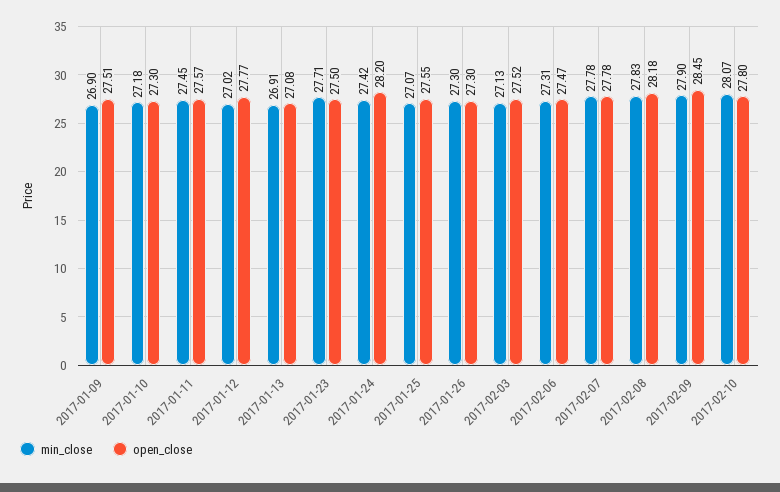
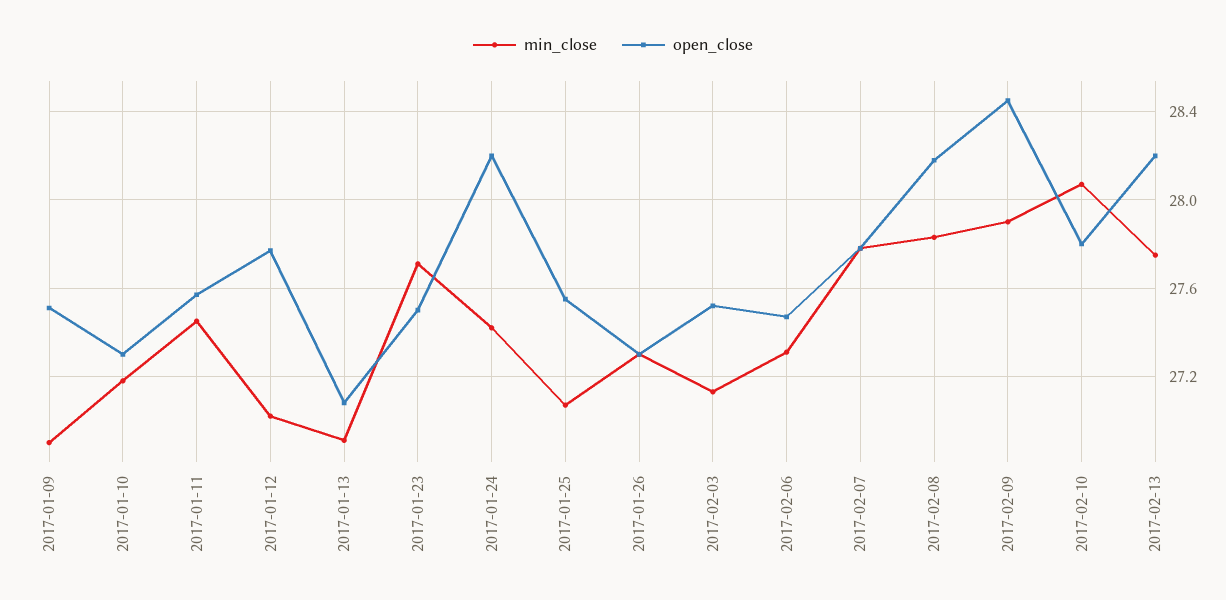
min_close, 2017-02-13: none -> 27.75
open_close, 2017-02-13: none -> 28.2

